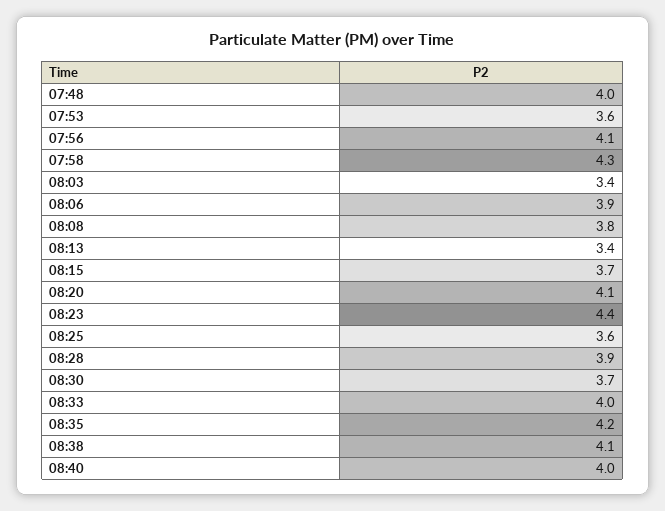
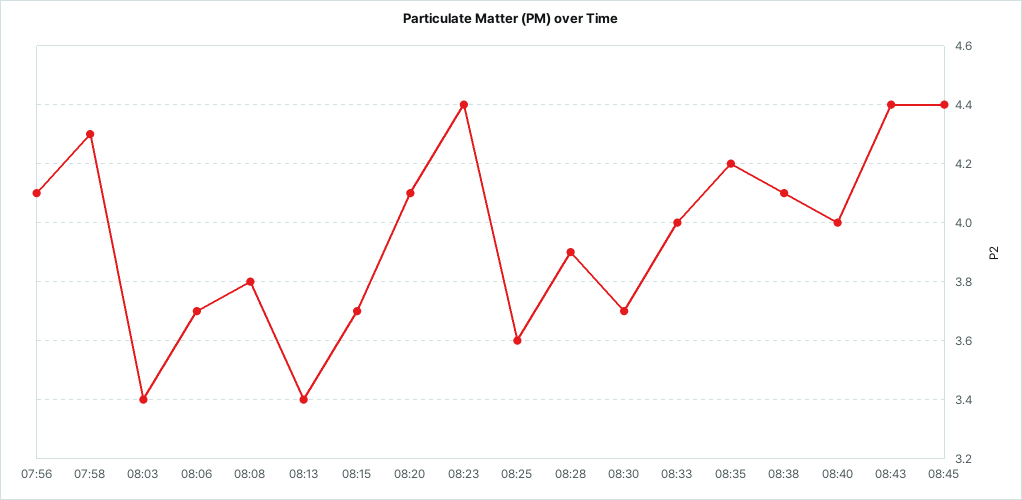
07:48: 4 -> none
07:53: 3.6 -> none
08:06: 3.9 -> 3.7
08:43: none -> 4.4
08:45: none -> 4.4

